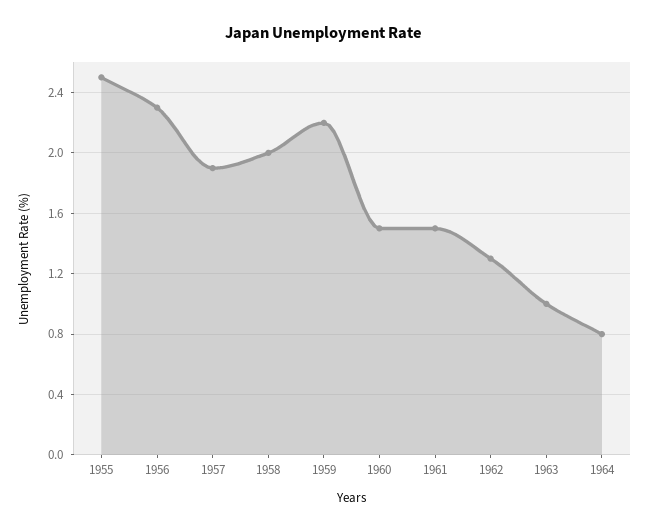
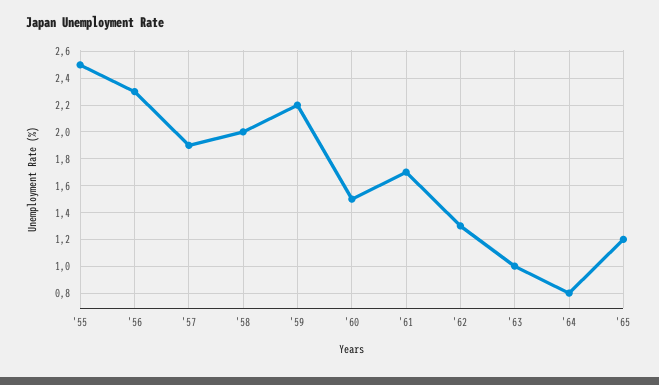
1961: 1.5 -> 1.7
'65: none -> 1.2

